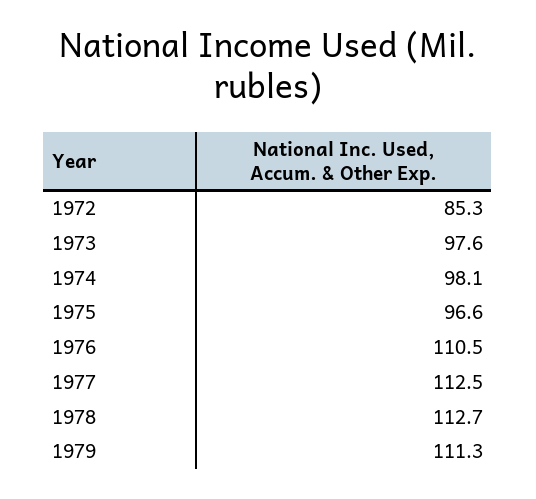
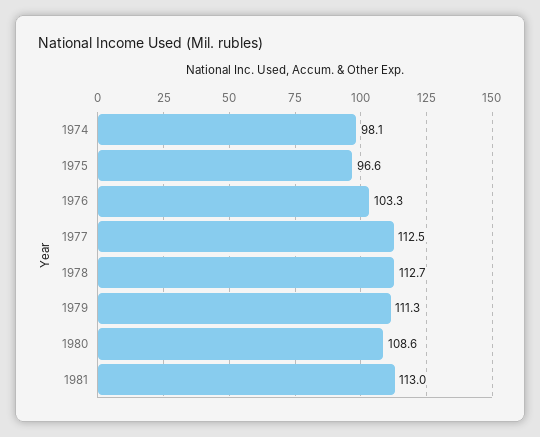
1972: 85.3 -> none
1973: 97.6 -> none
1976: 110.5 -> 103.3
1980: none -> 108.6
1981: none -> 113

